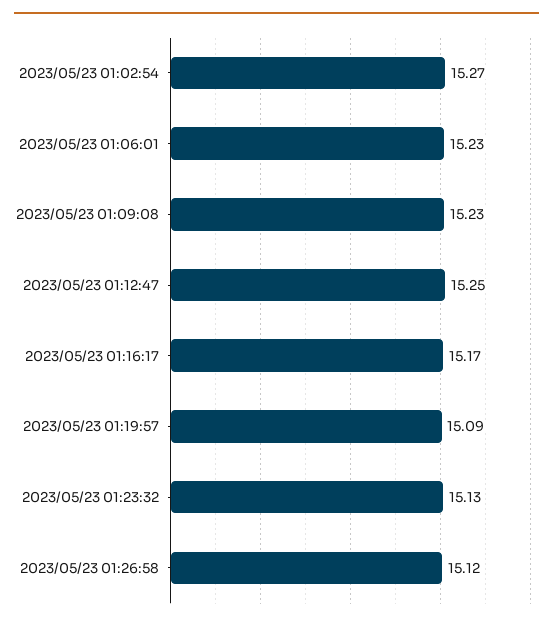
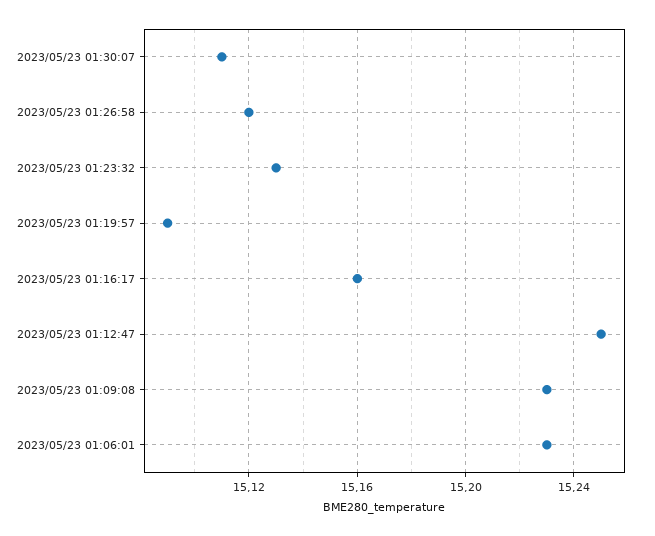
2023/05/23 01:02:54: 15.27 -> none
2023/05/23 01:16:17: 15.17 -> 15.16
2023/05/23 01:30:07: none -> 15.11

